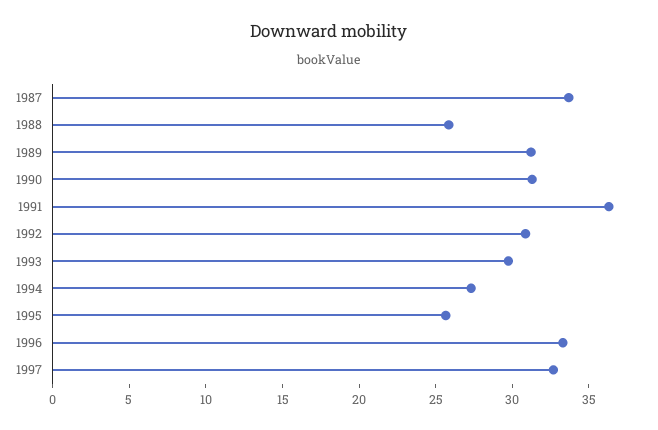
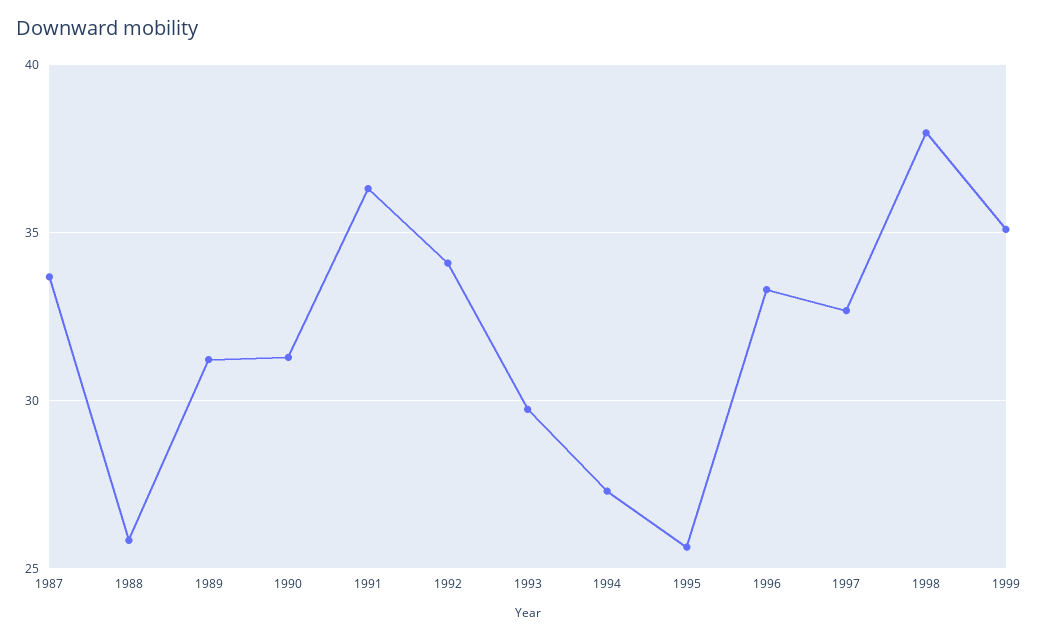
1992: 31 -> 34
1998: none -> 38
1999: none -> 35

